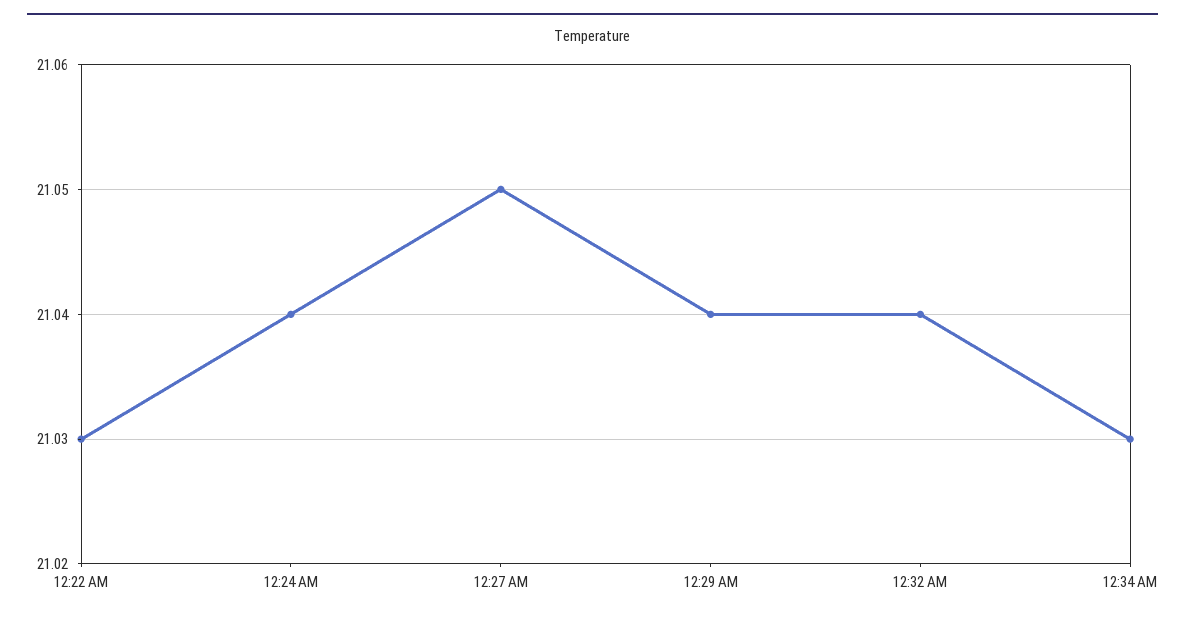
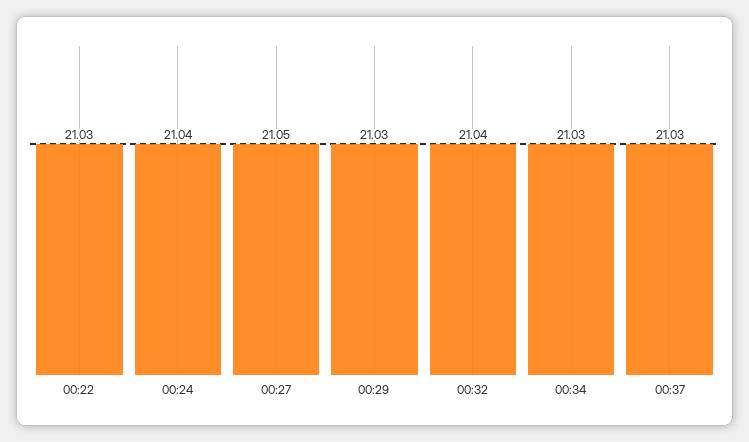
12:29 AM: 21.04 -> 21.03
00:37: none -> 21.03

